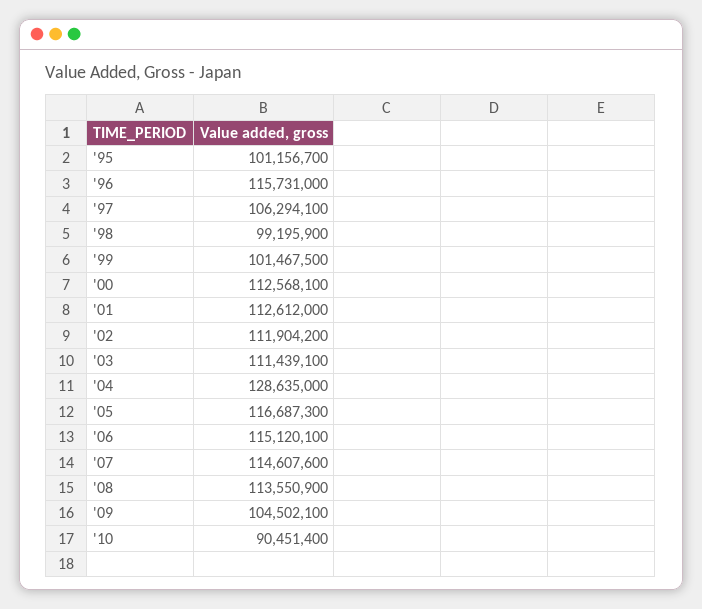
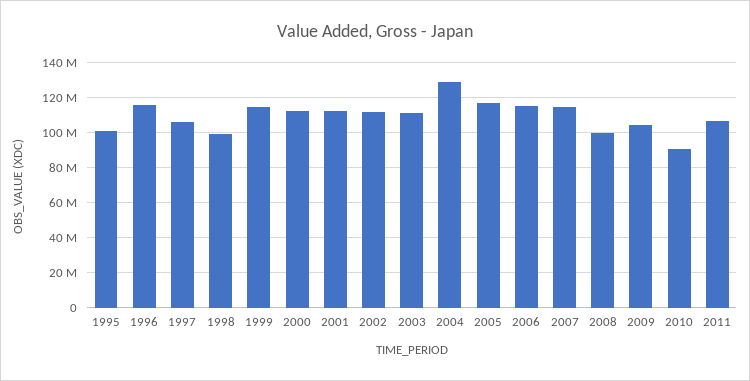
'99: 101467500 -> 115000000
'08: 113550900 -> 100000000
2011: none -> 105000000

